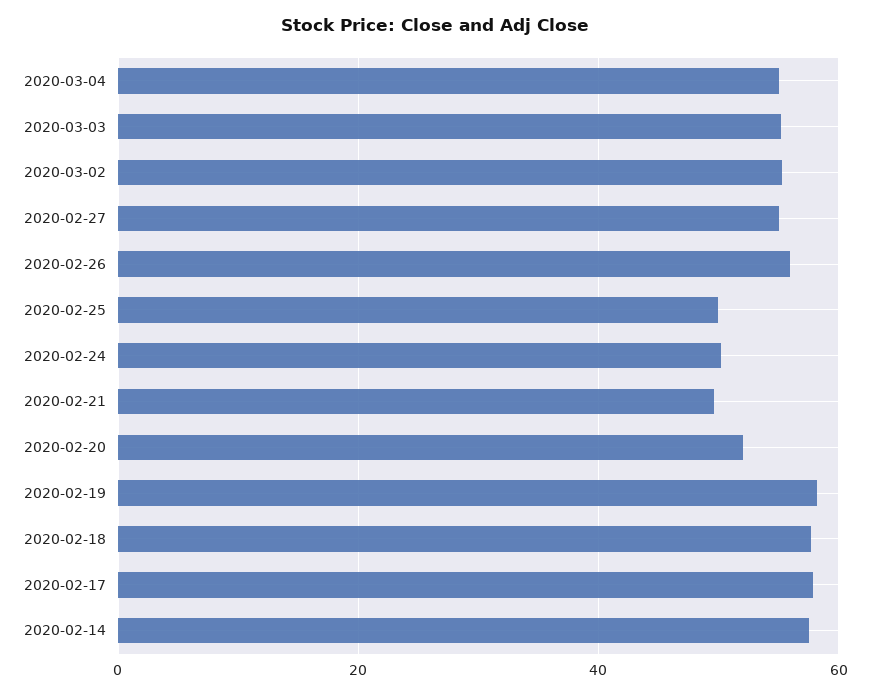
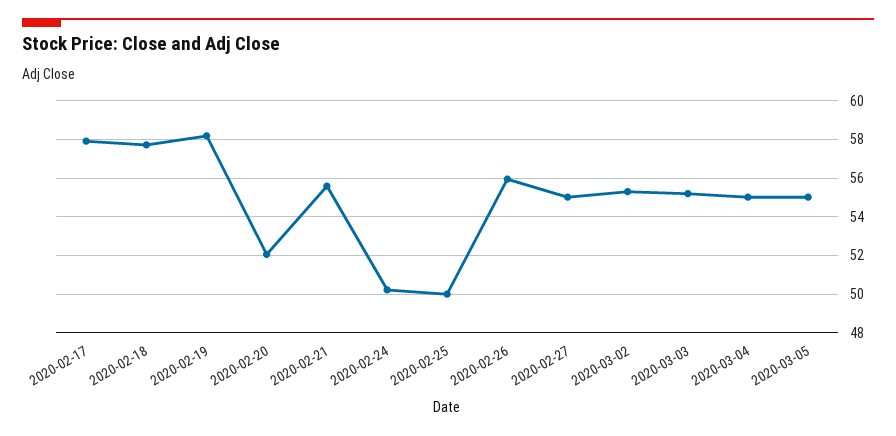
2020-02-21: 50 -> 55.5
2020-02-14: 58 -> none
2020-03-05: none -> 55

